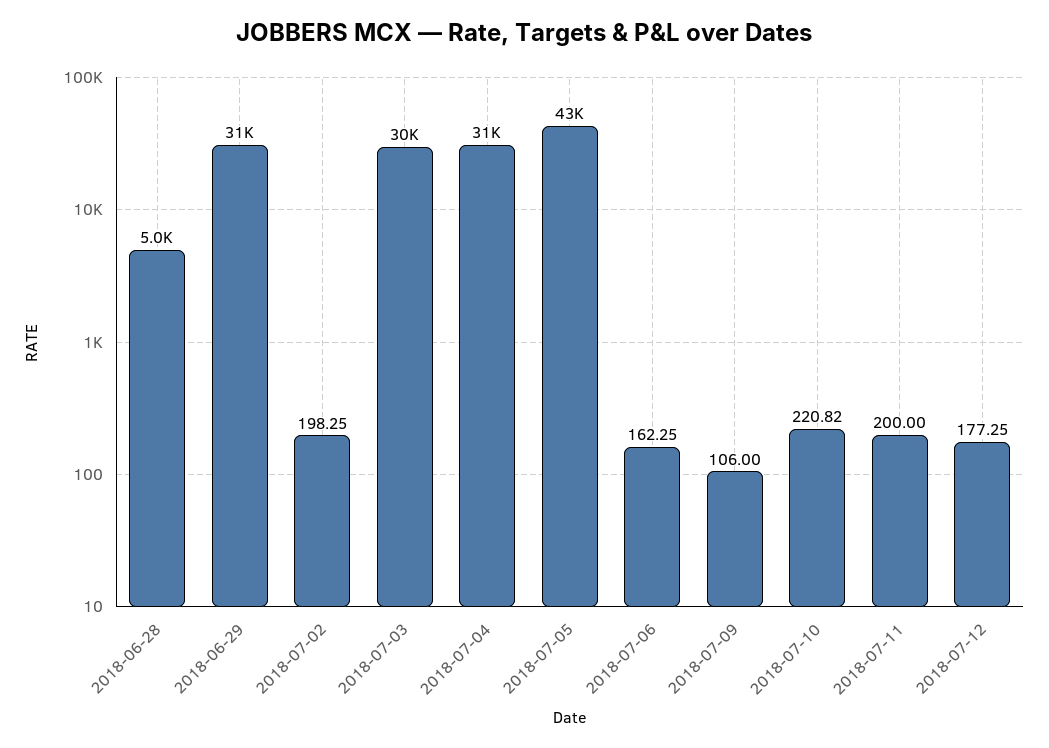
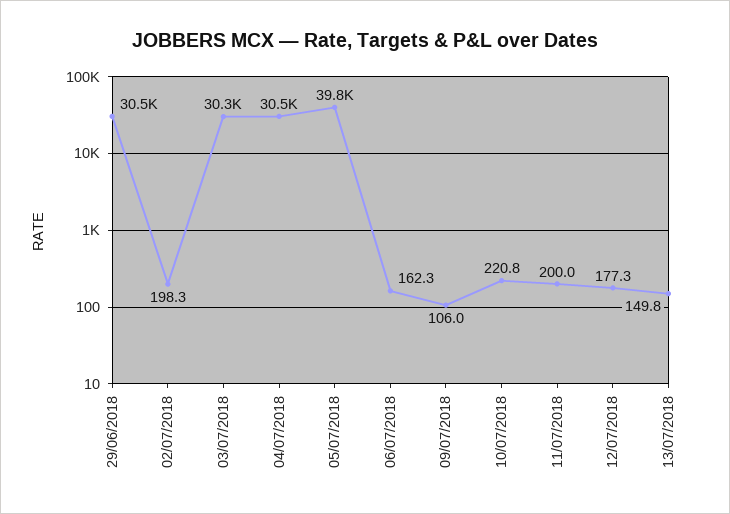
2018-06-28: 5000 -> none
2018-07-05: 43000 -> 39800
13/07/2018: none -> 149.8

